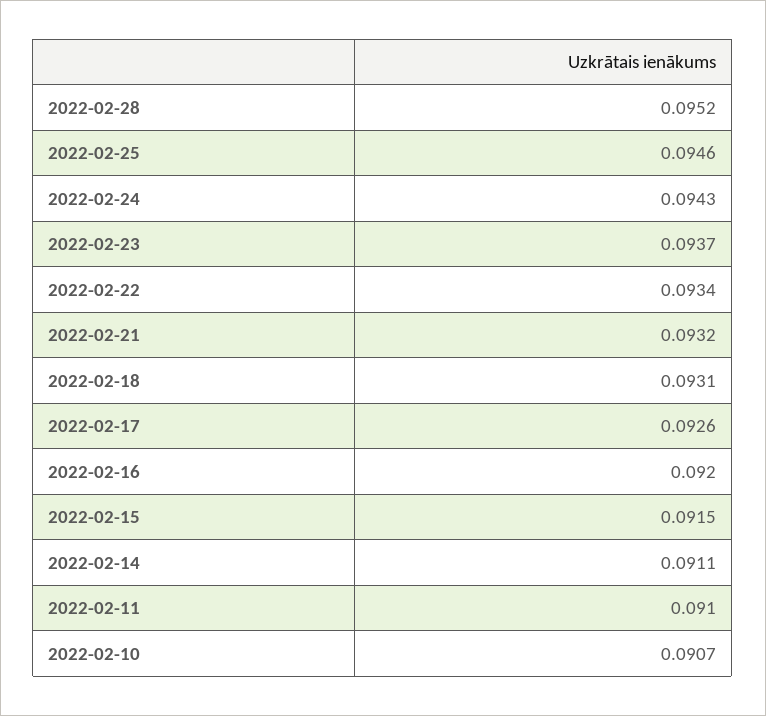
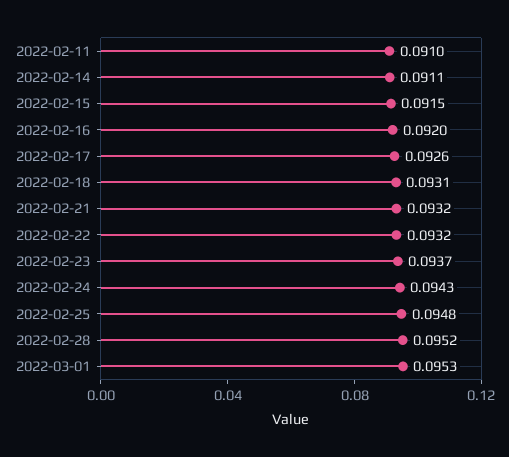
2022-02-25: 0.0946 -> 0.0948
2022-02-22: 0.0934 -> 0.0932
2022-02-10: 0.0907 -> none
2022-03-01: none -> 0.0953

